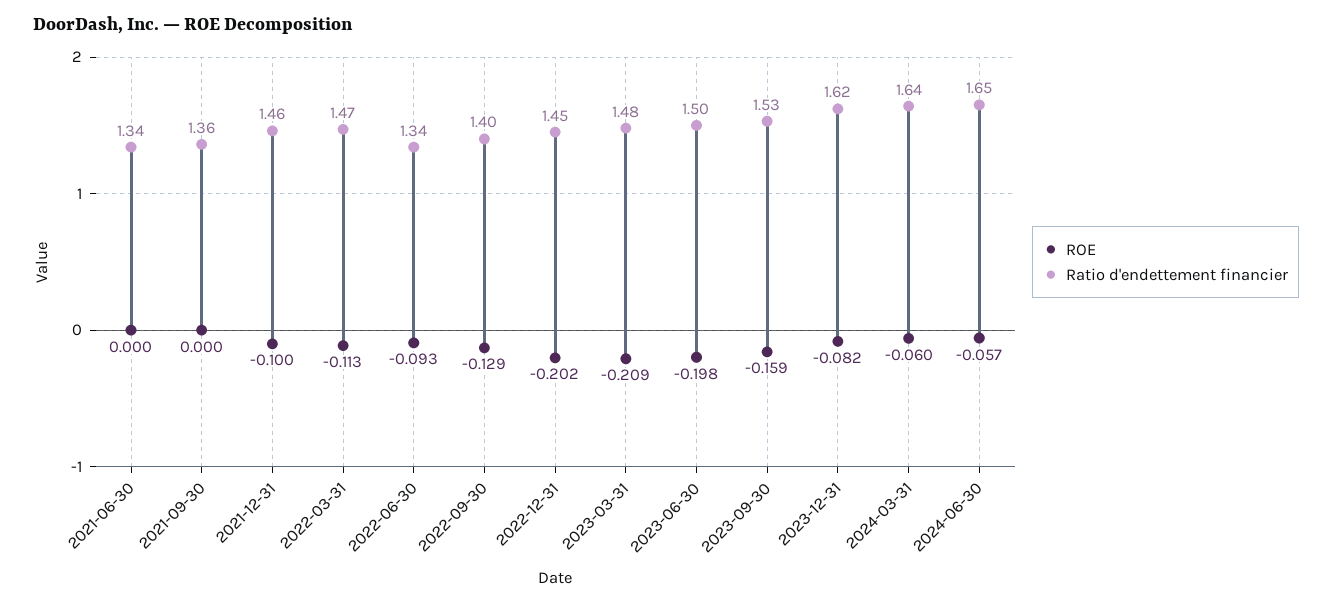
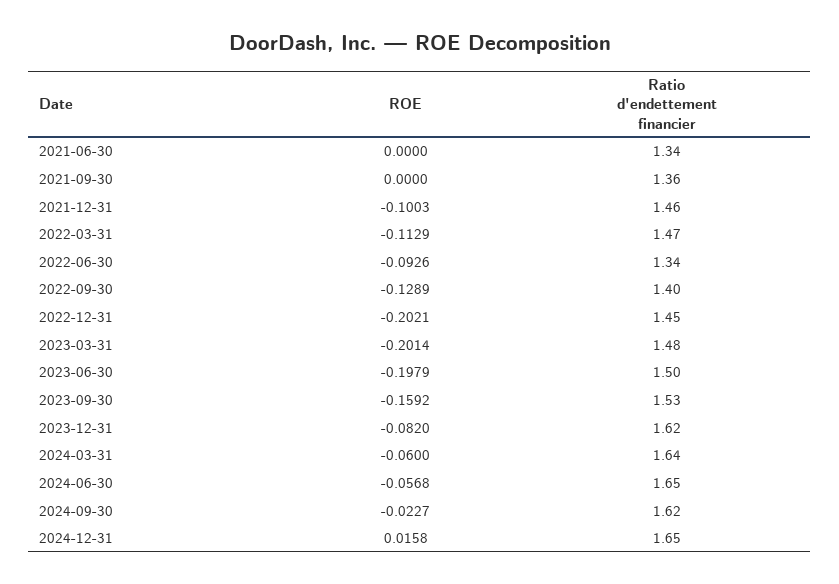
ROE, 2023-03-31: -0.209 -> -0.2014
ROE, 2024-09-30: none -> -0.0227
Ratio d'endettement financier, 2024-09-30: none -> 1.62
ROE, 2024-12-31: none -> 0.0158
Ratio d'endettement financier, 2024-12-31: none -> 1.65

